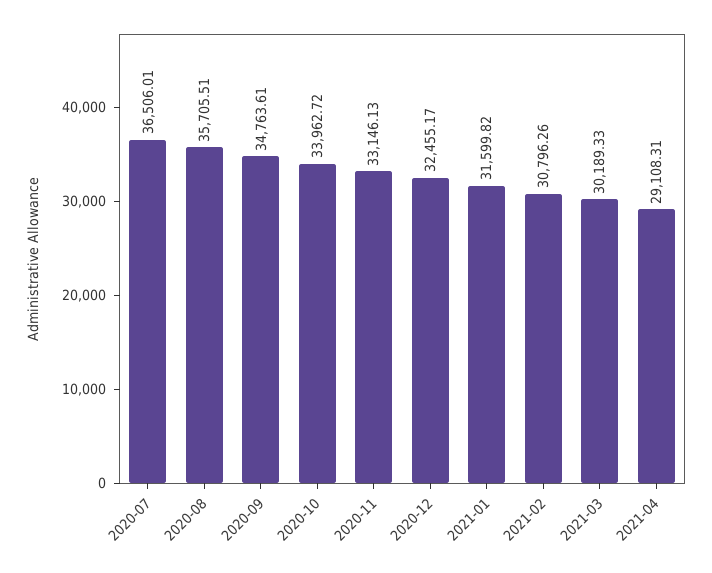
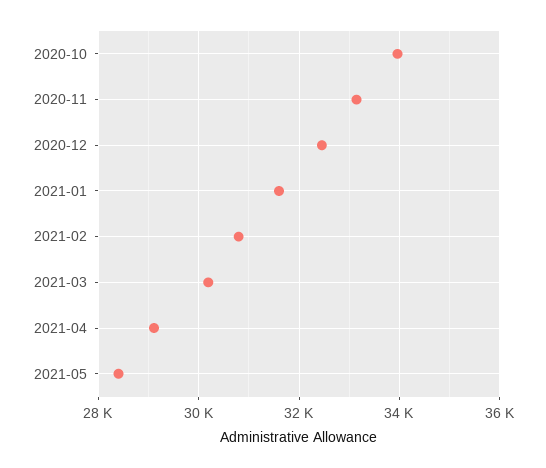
2020-07: 36506.01 -> none
2020-08: 35705.51 -> none
2020-09: 34763.61 -> none
2021-05: none -> 28400

